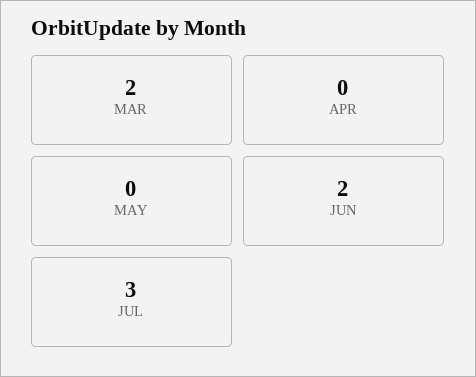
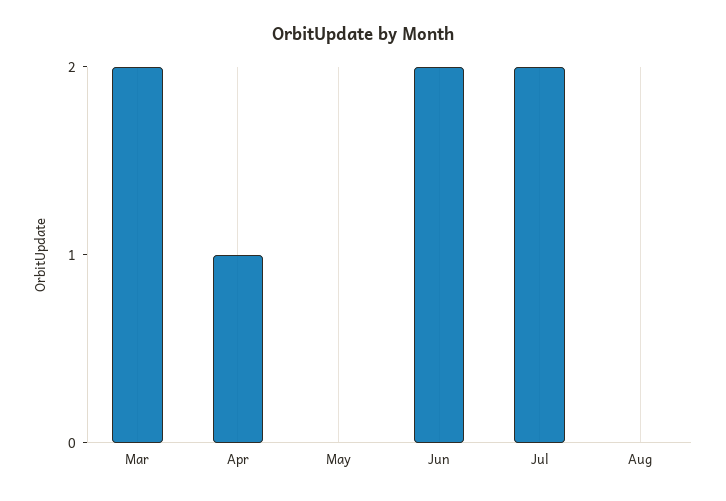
APR: 0 -> 1
JUL: 3 -> 2
Aug: none -> 0

